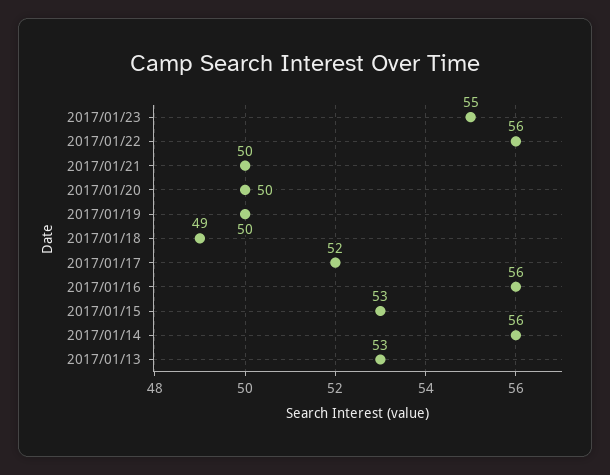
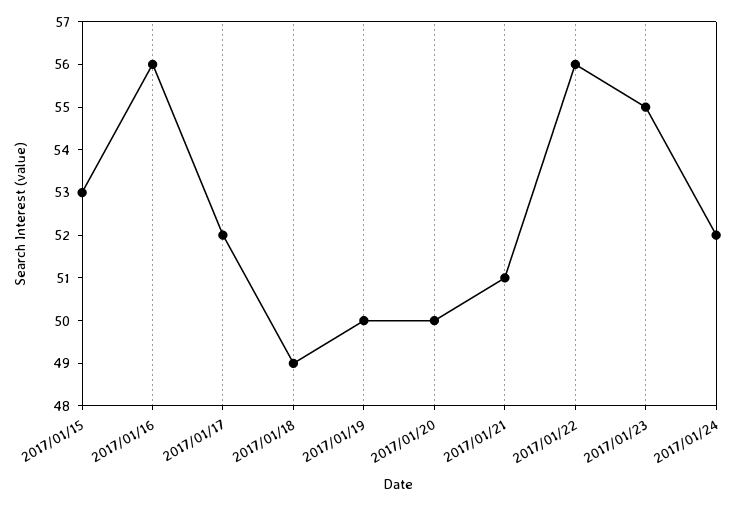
2017/01/21: 50 -> 51
2017/01/14: 56 -> none
2017/01/13: 53 -> none
2017/01/24: none -> 52

